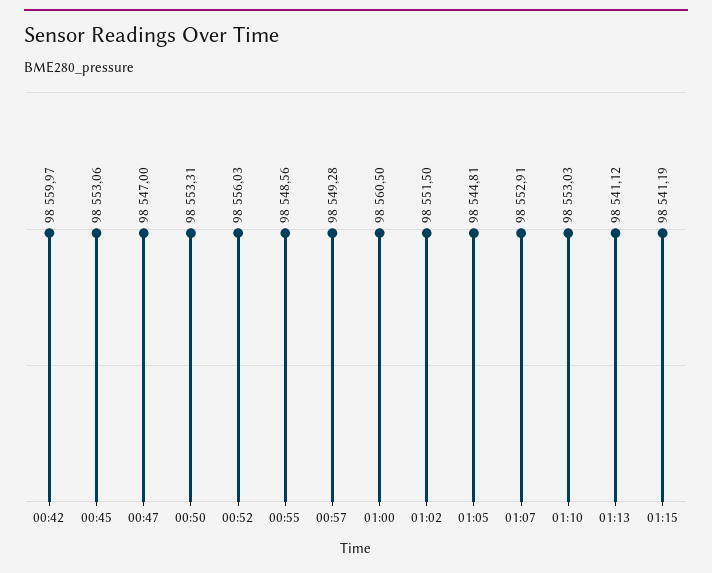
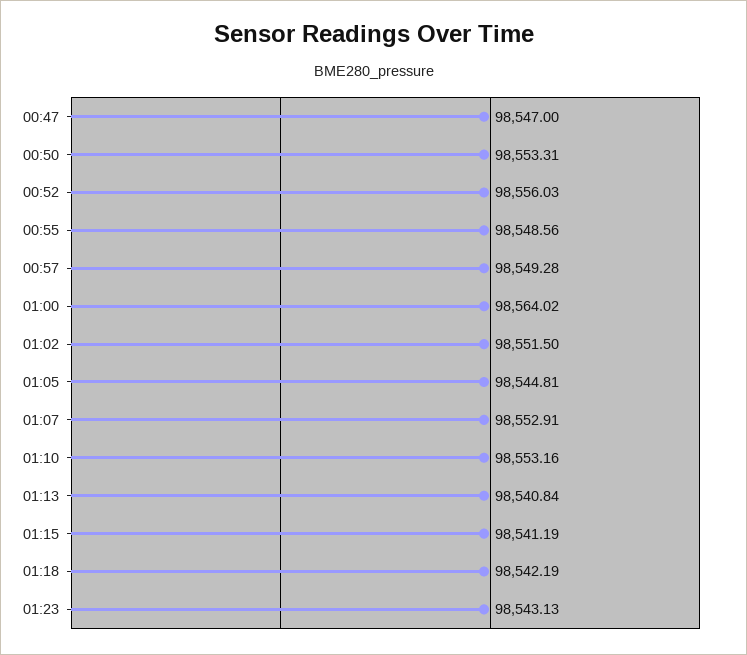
00:42: 98559.97 -> none
00:45: 98553.06 -> none
01:00: 98560.5 -> 98564.02
01:10: 98553.03 -> 98553.16
01:13: 98541.12 -> 98540.84
01:18: none -> 98542.19
01:23: none -> 98543.13

